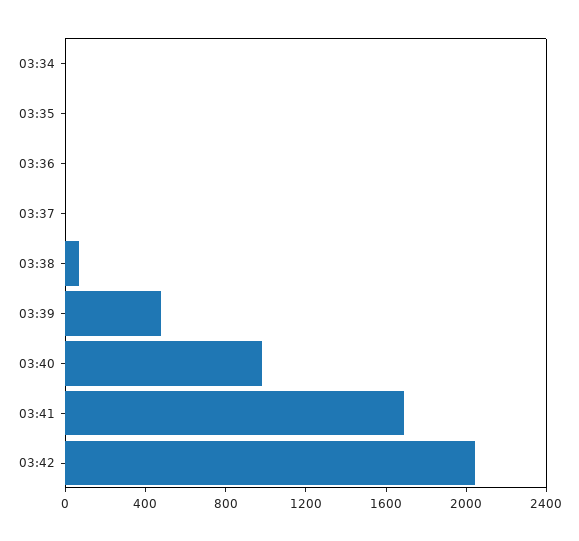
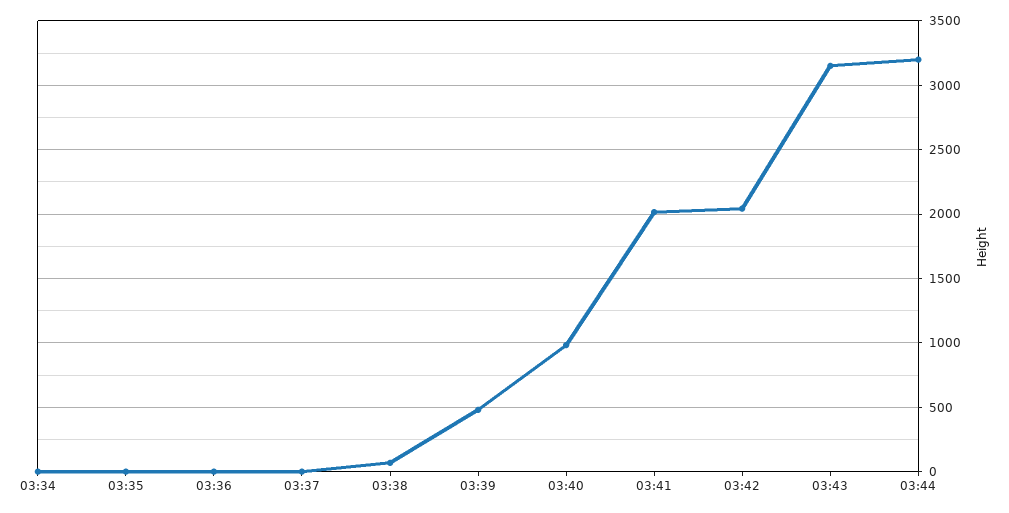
03:41: 1700 -> 2000
03:43: none -> 3150
03:44: none -> 3200

